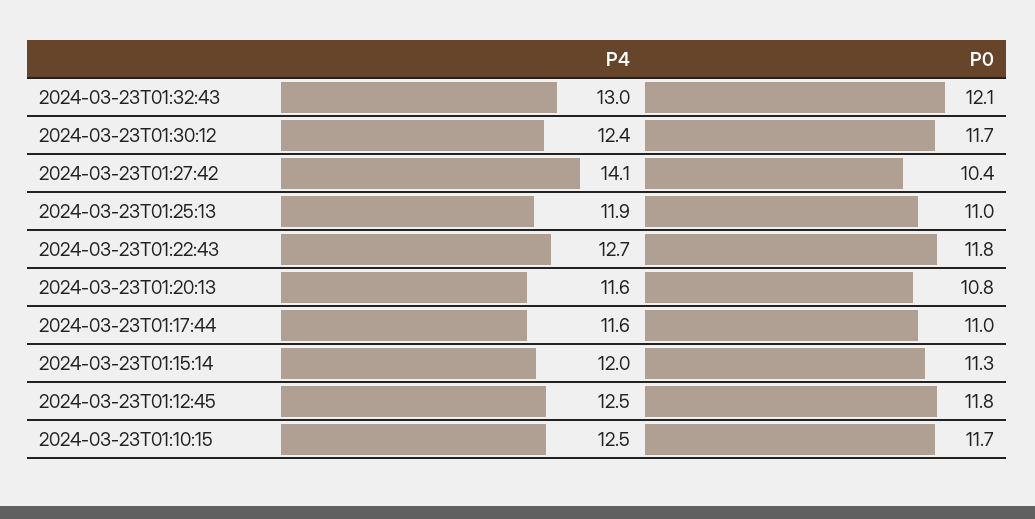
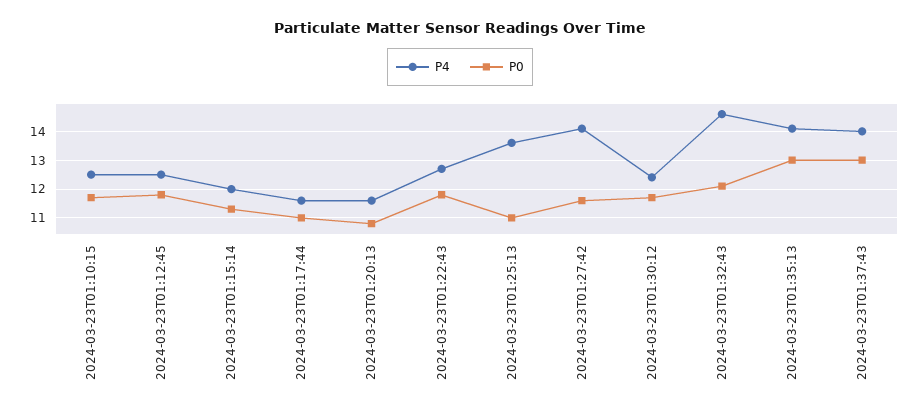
P4, 2024-03-23T01:32:43: 13 -> 14.5
P0, 2024-03-23T01:27:42: 10.4 -> 11.5
P4, 2024-03-23T01:25:13: 11.9 -> 13.5
P4, 2024-03-23T01:35:13: none -> 14
P0, 2024-03-23T01:35:13: none -> 13
P4, 2024-03-23T01:37:43: none -> 14
P0, 2024-03-23T01:37:43: none -> 13

